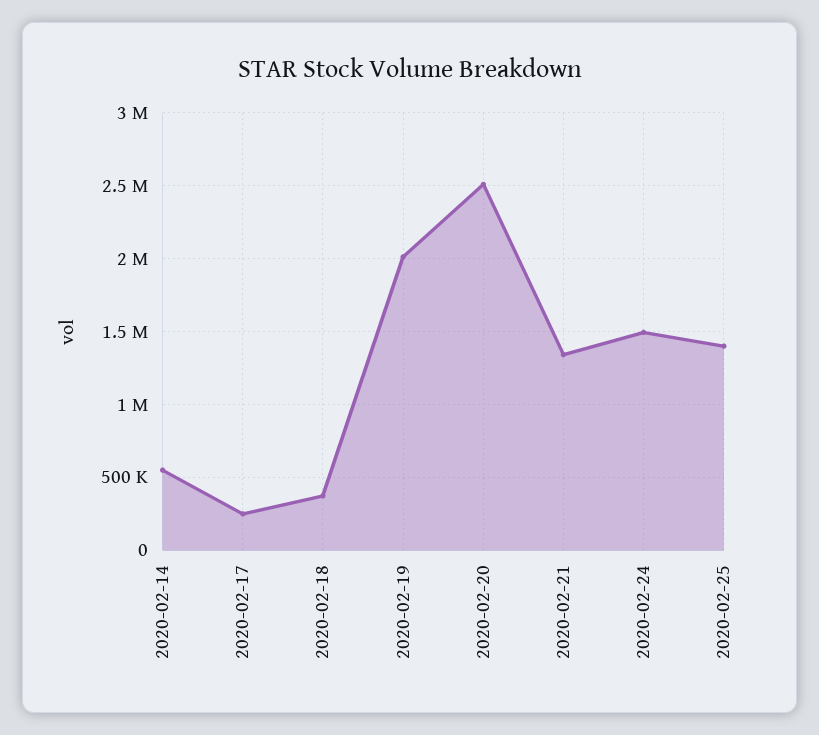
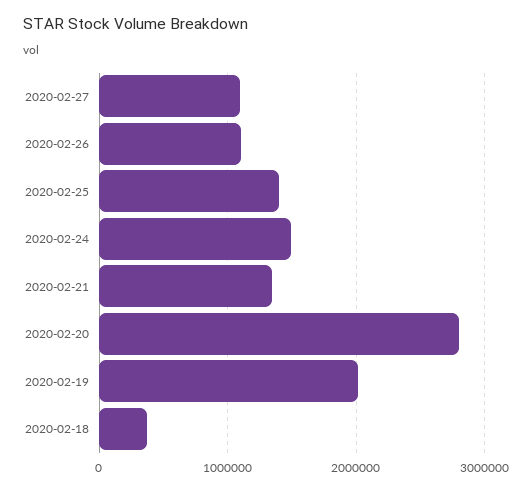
2020-02-14: 550000 -> none
2020-02-17: 250000 -> none
2020-02-20: 2500000 -> 2800000
2020-02-27: none -> 1100000
2020-02-26: none -> 1100000

